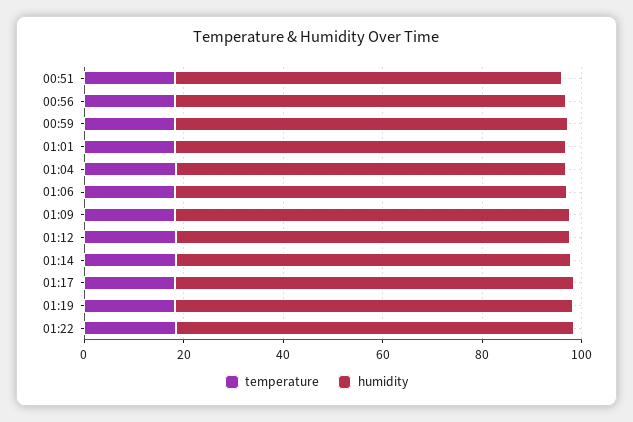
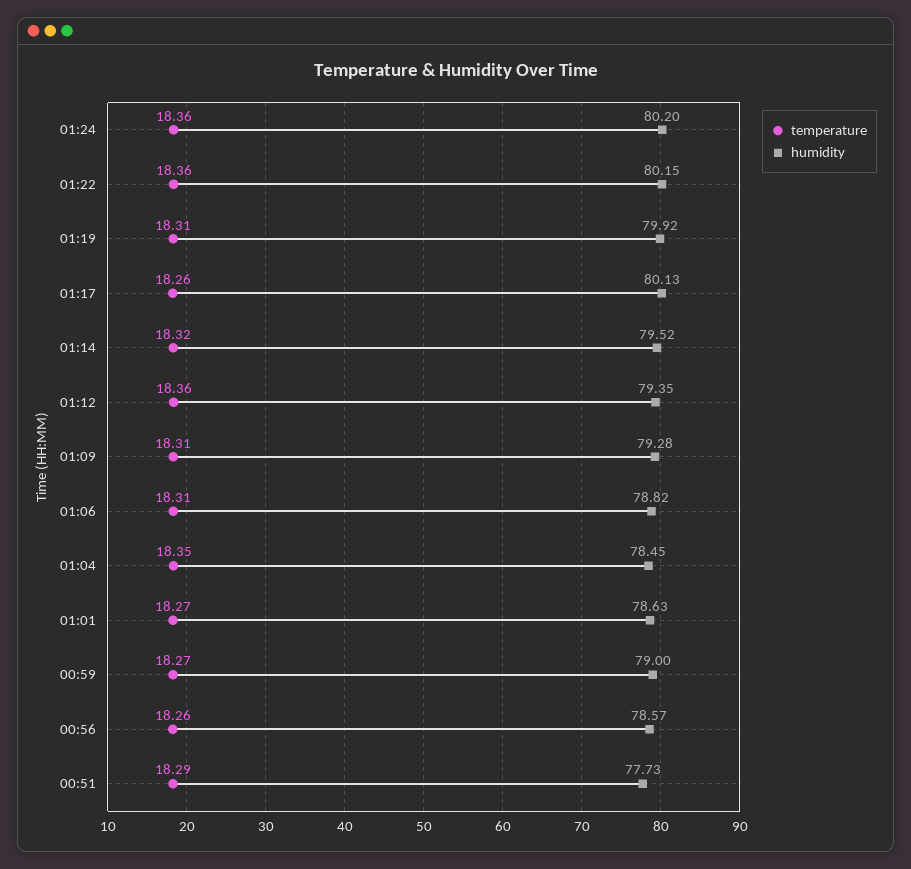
temperature, 01:24: none -> 18.36
humidity, 01:24: none -> 80.2

